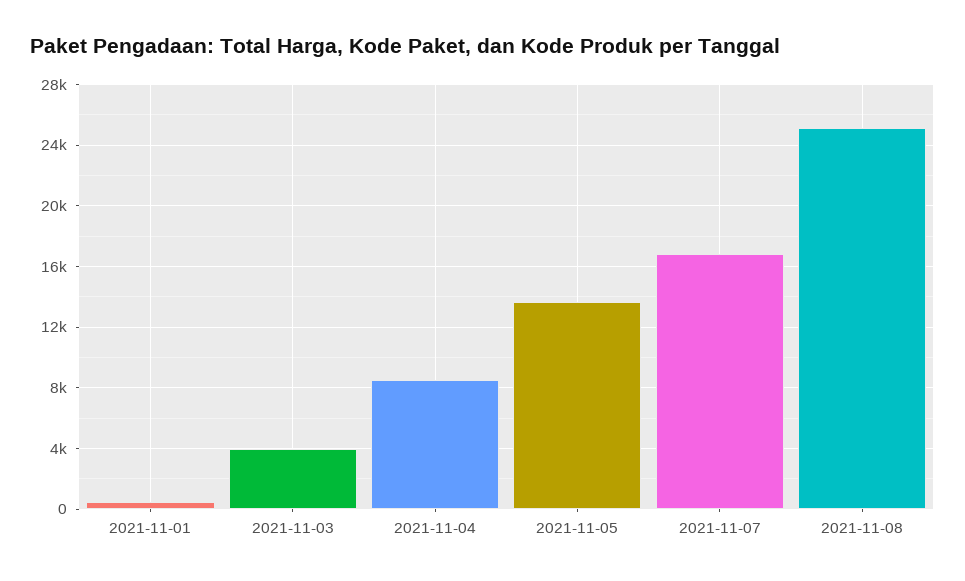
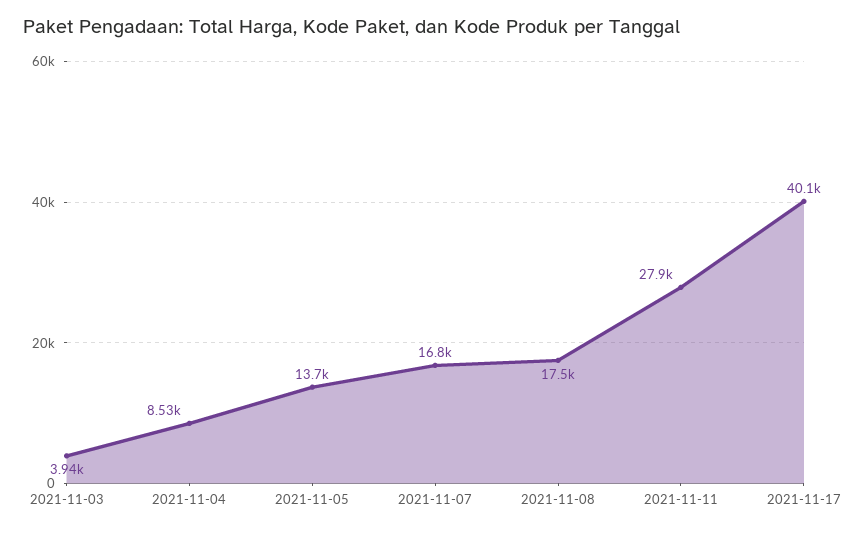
2021-11-01: 500 -> none
2021-11-08: 25000 -> 17500
2021-11-11: none -> 27900
2021-11-17: none -> 40100

